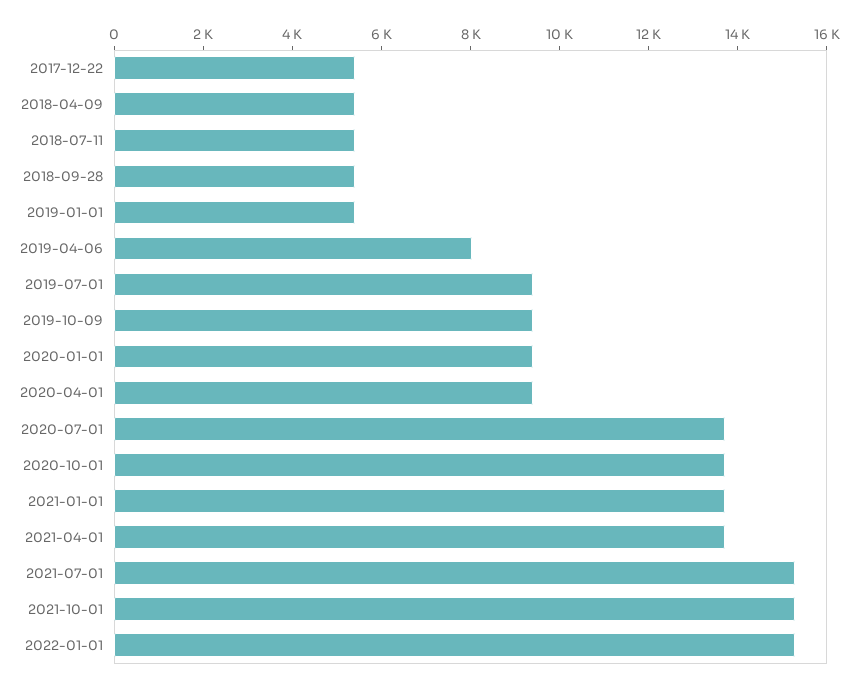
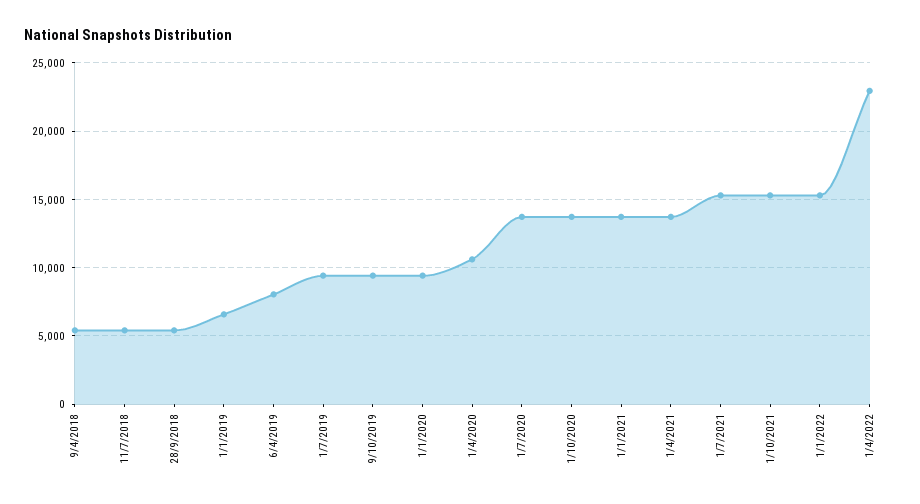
2017-12-22: 5500 -> none
2019-01-01: 5500 -> 6500
2020-04-01: 9500 -> 10500
1/4/2022: none -> 23000

